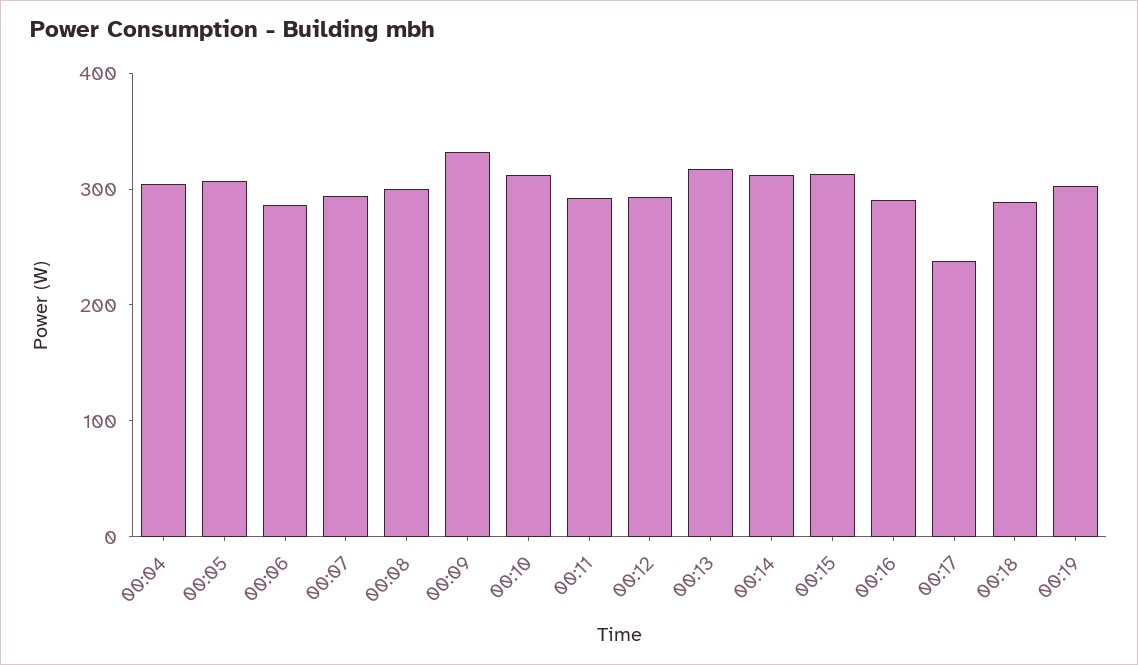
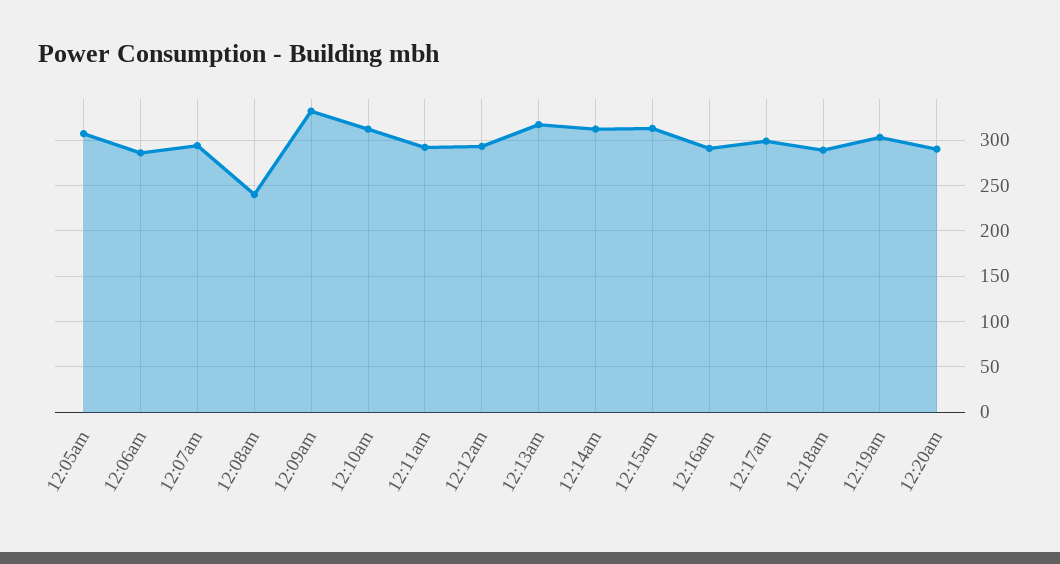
00:04: 300 -> none
00:08: 300 -> 240
00:17: 240 -> 300
12:20am: none -> 290

